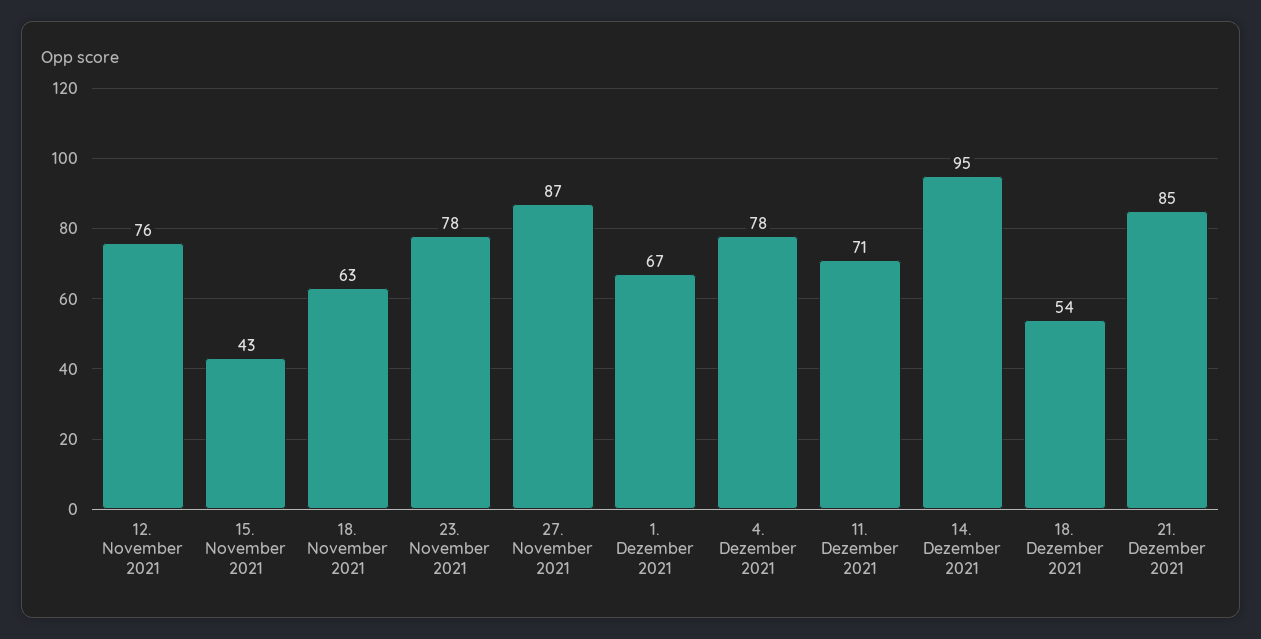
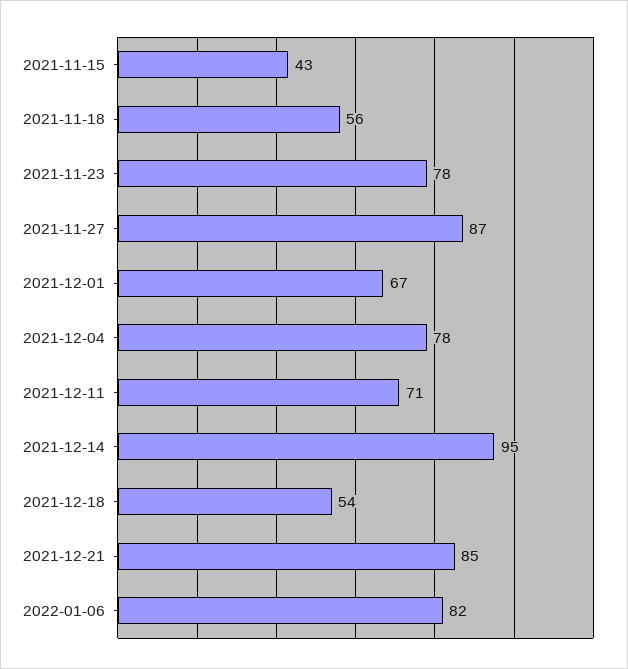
12. November 2021: 76 -> none
18. November 2021: 63 -> 56
2022-01-06: none -> 82

